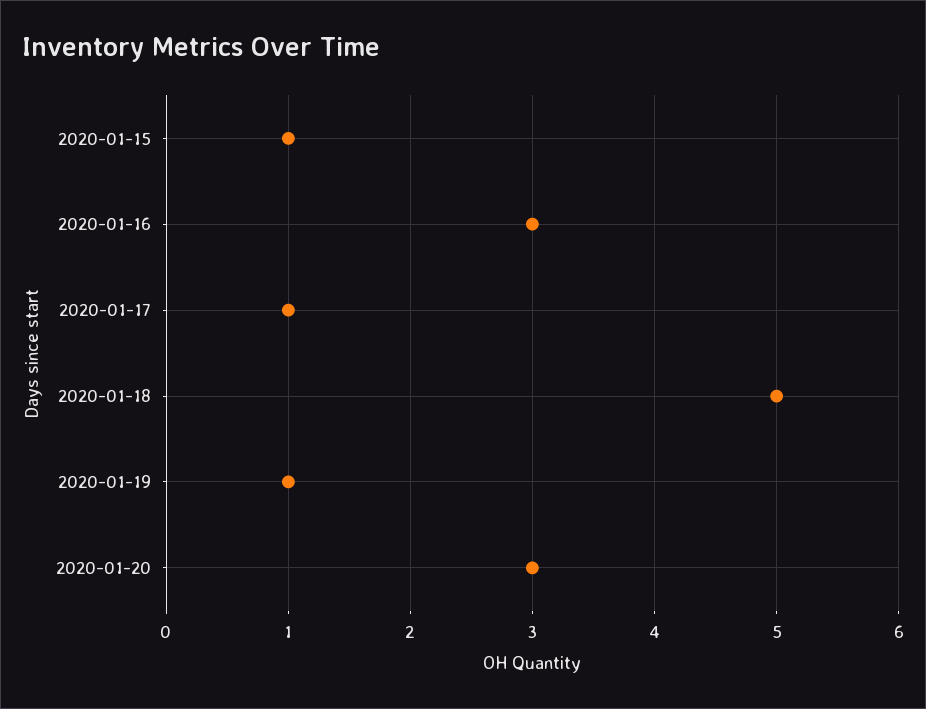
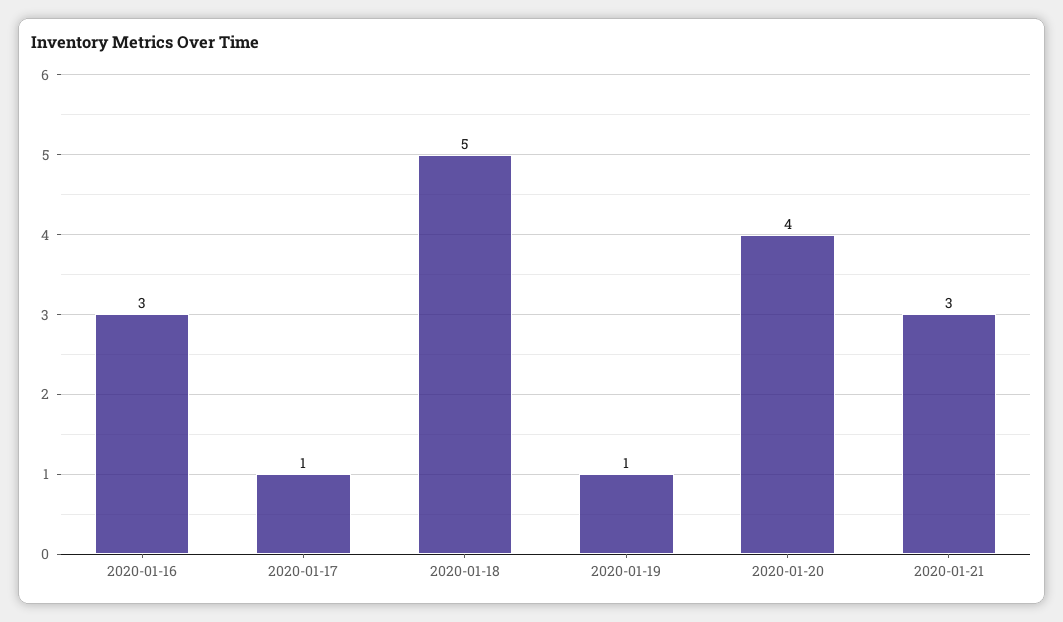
2020-01-15: 1 -> none
2020-01-20: 3 -> 4
2020-01-21: none -> 3

